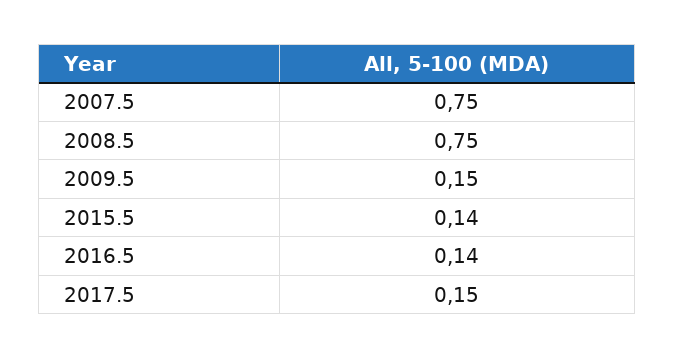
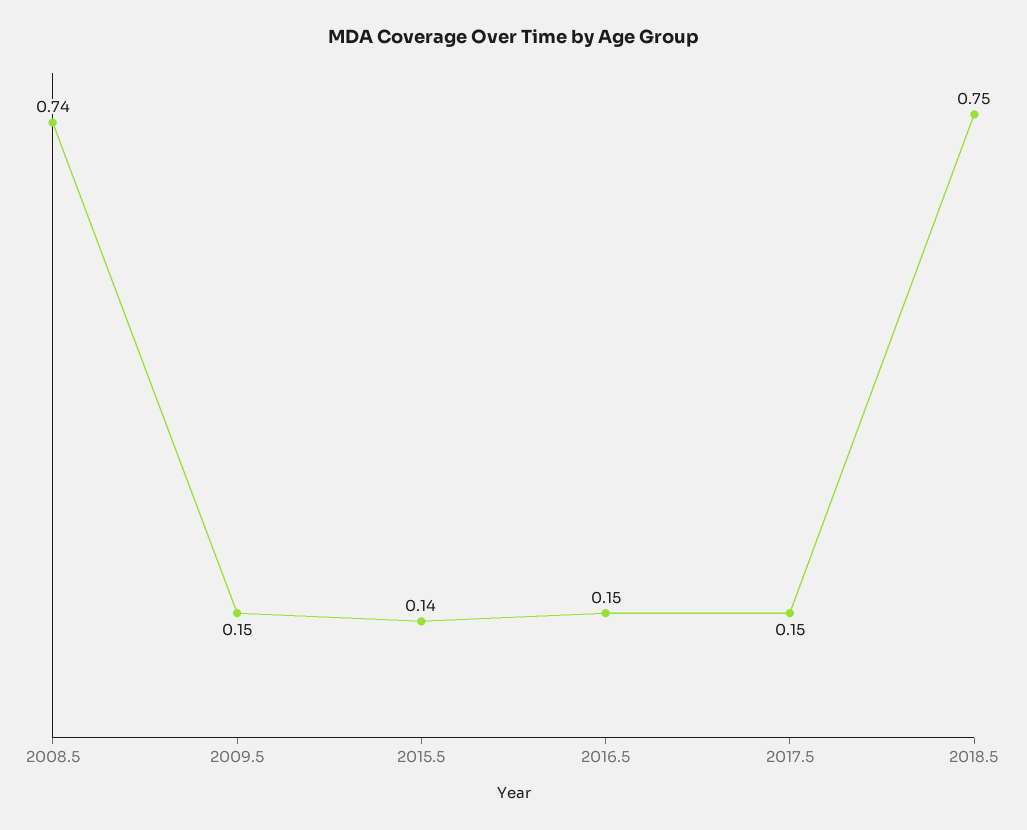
2007.5: 0.75 -> none
2008.5: 0.75 -> 0.74
2016.5: 0.14 -> 0.15
2018.5: none -> 0.75

